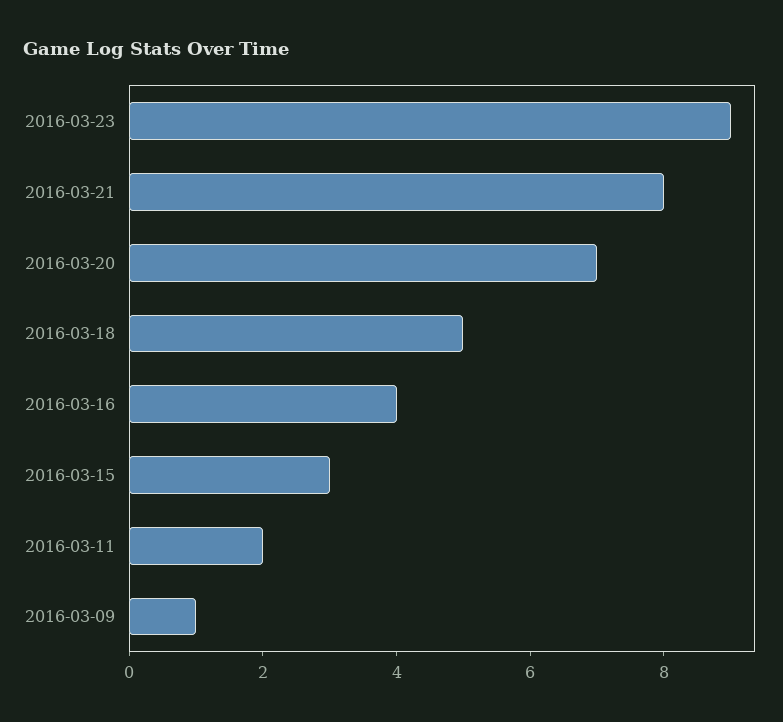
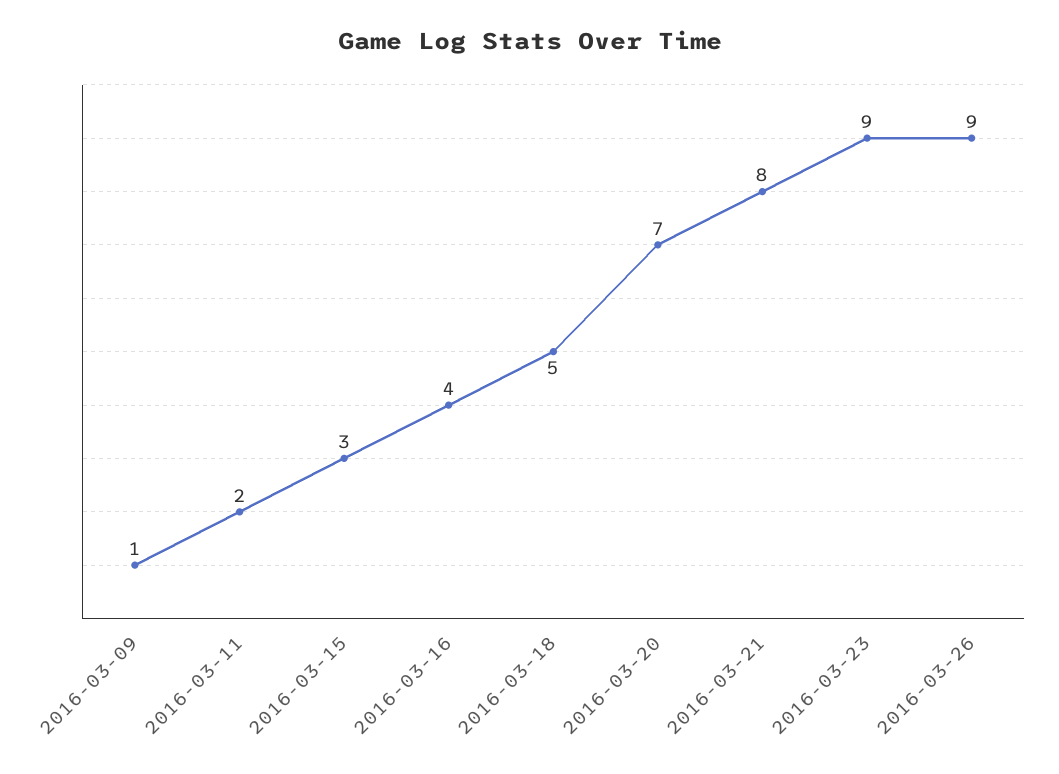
2016-03-26: none -> 9

